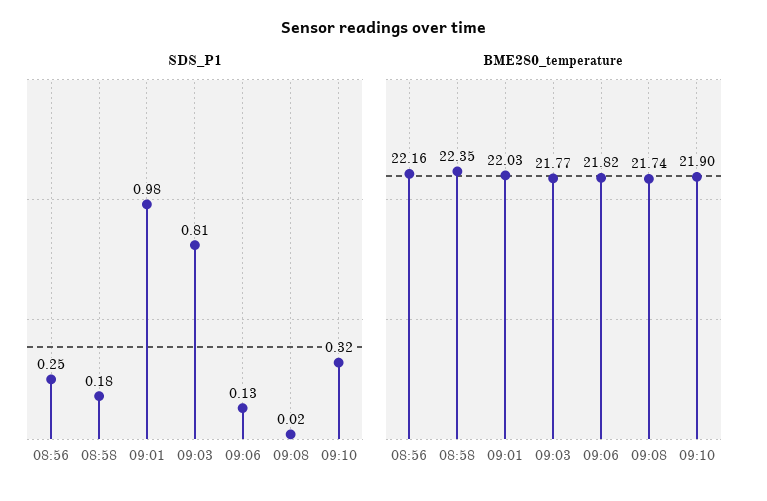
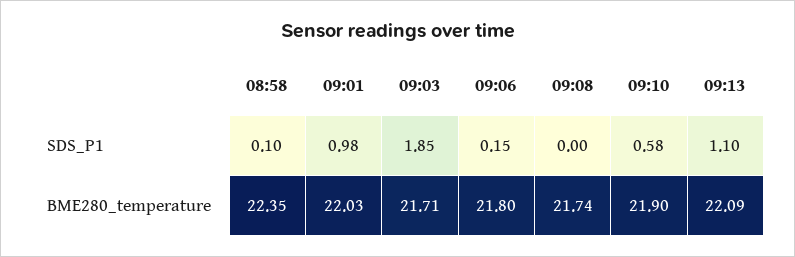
SDS_P1, 08:56: 0.25 -> none
SDS_P1, 08:58: 0.18 -> 0.1
SDS_P1, 09:03: 0.81 -> 1.85
SDS_P1, 09:06: 0.13 -> 0.15
SDS_P1, 09:08: 0.02 -> 0
SDS_P1, 09:10: 0.32 -> 0.58
BME280_temperature, 08:56: 22.16 -> none
BME280_temperature, 09:03: 21.77 -> 21.71
BME280_temperature, 09:06: 21.82 -> 21.8
SDS_P1, 09:13: none -> 1.1
BME280_temperature, 09:13: none -> 22.09

